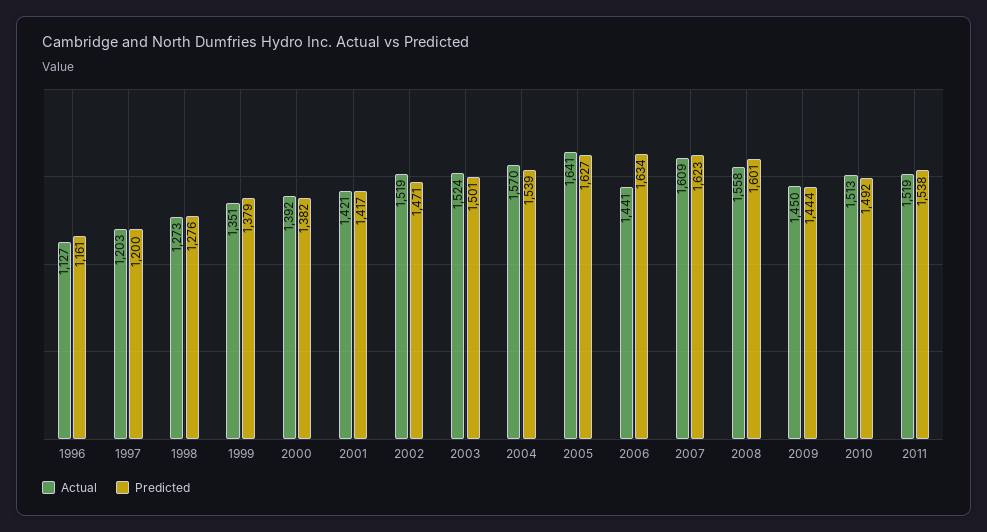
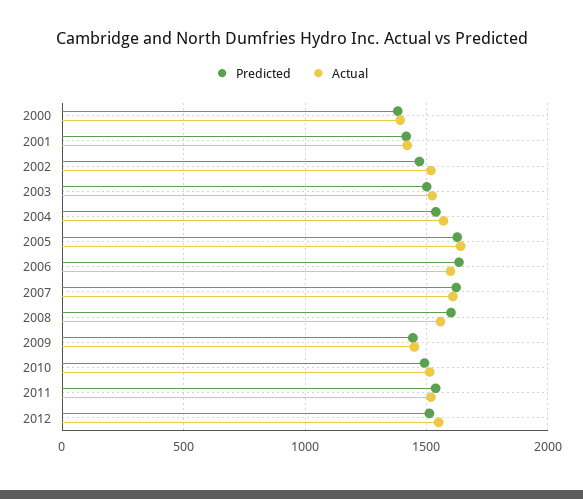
Actual, 1996: 1127 -> none
Predicted, 1996: 1161 -> none
Actual, 1997: 1203 -> none
Predicted, 1997: 1200 -> none
Actual, 1998: 1273 -> none
Predicted, 1998: 1276 -> none
Actual, 1999: 1351 -> none
Predicted, 1999: 1379 -> none
Actual, 2006: 1441 -> 1600
Predicted, 2012: none -> 1500
Actual, 2012: none -> 1550

